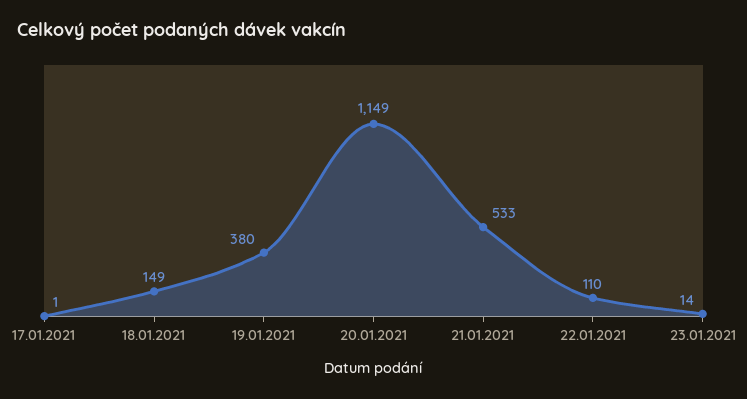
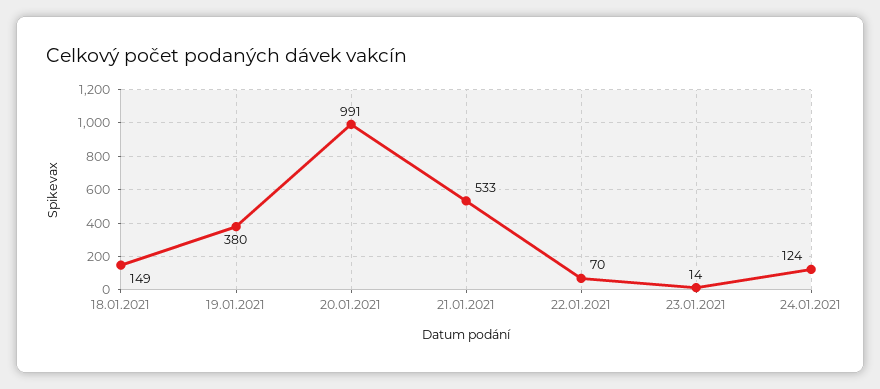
17.01.2021: 1 -> none
20.01.2021: 1149 -> 991
22.01.2021: 110 -> 70
24.01.2021: none -> 124

